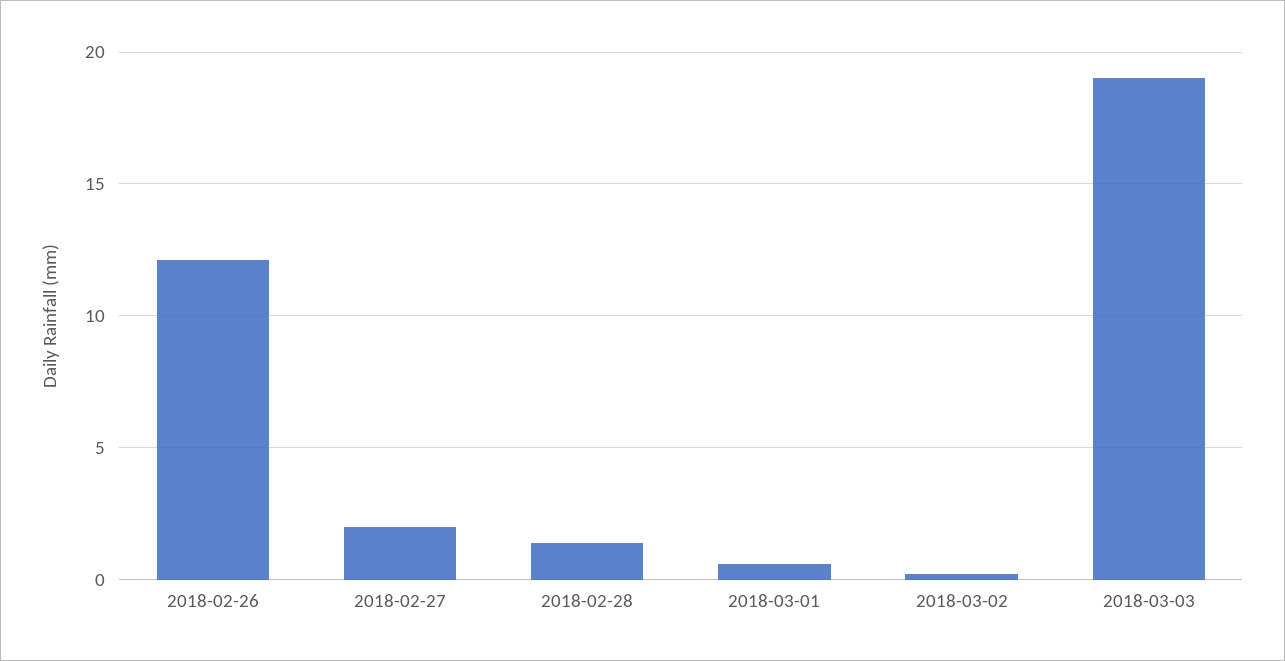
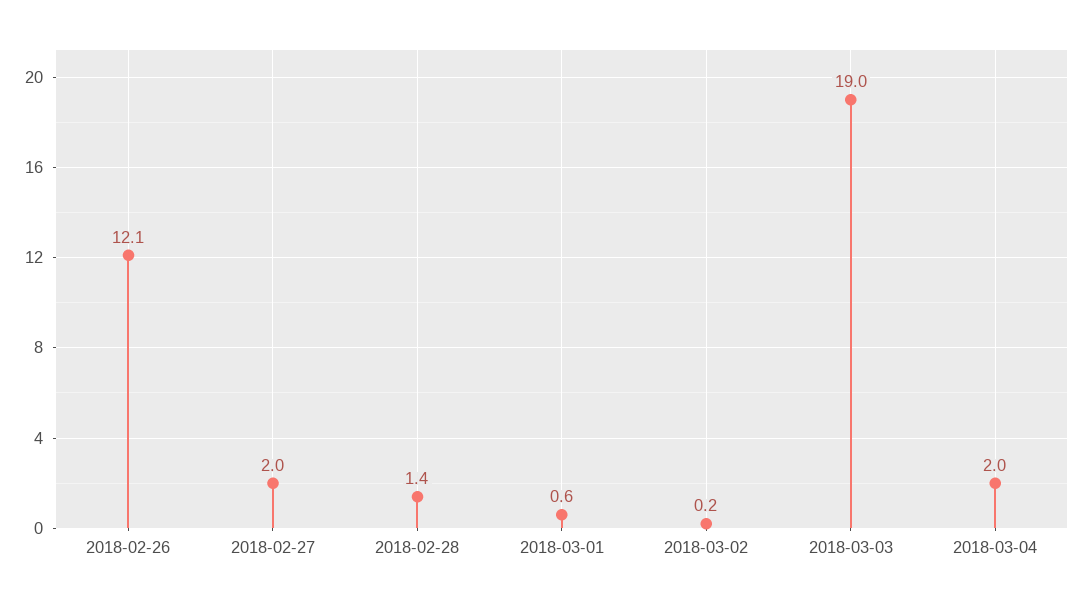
2018-03-04: none -> 2

